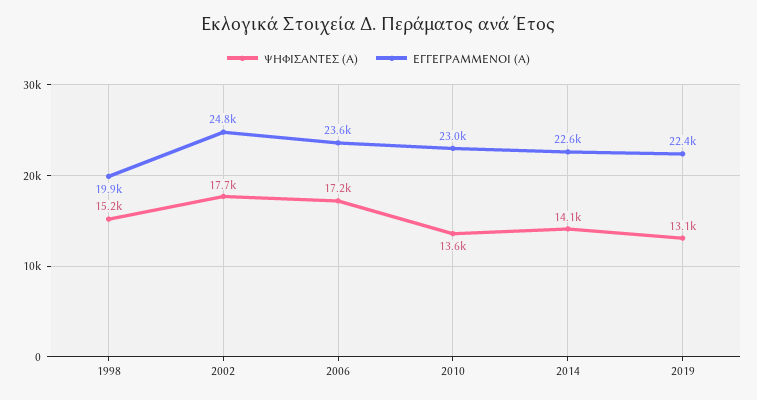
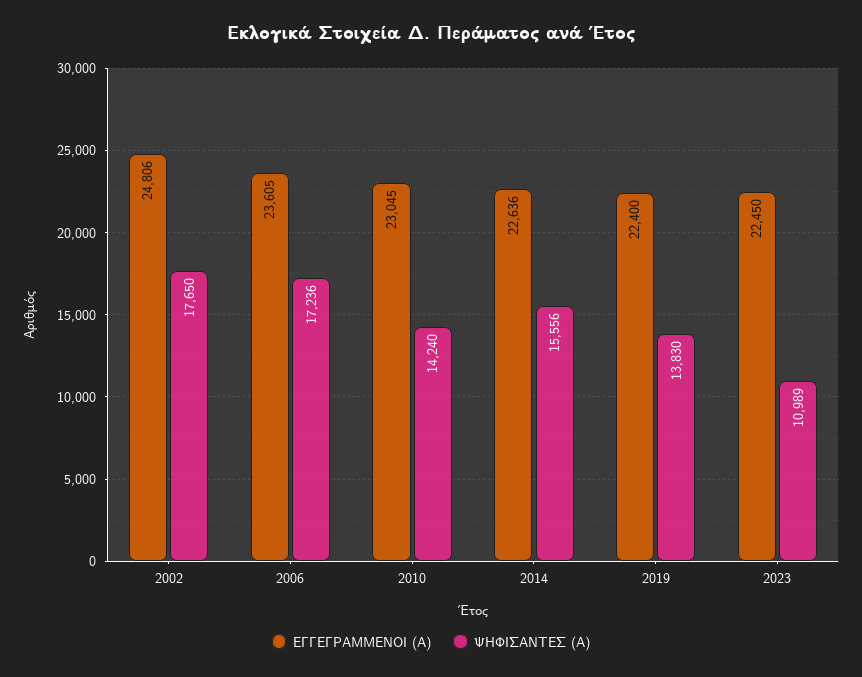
ΨΗΦΙΣΑΝΤΕΣ (Α), 1998: 15200 -> none
ΕΓΓΕΓΡΑΜΜΕΝΟΙ (Α), 1998: 19900 -> none
ΨΗΦΙΣΑΝΤΕΣ (Α), 2010: 13600 -> 14240
ΨΗΦΙΣΑΝΤΕΣ (Α), 2014: 14100 -> 15556
ΨΗΦΙΣΑΝΤΕΣ (Α), 2019: 13100 -> 13830
ΕΓΓΕΓΡΑΜΜΕΝΟΙ (Α), 2023: none -> 22450
ΨΗΦΙΣΑΝΤΕΣ (Α), 2023: none -> 10989

